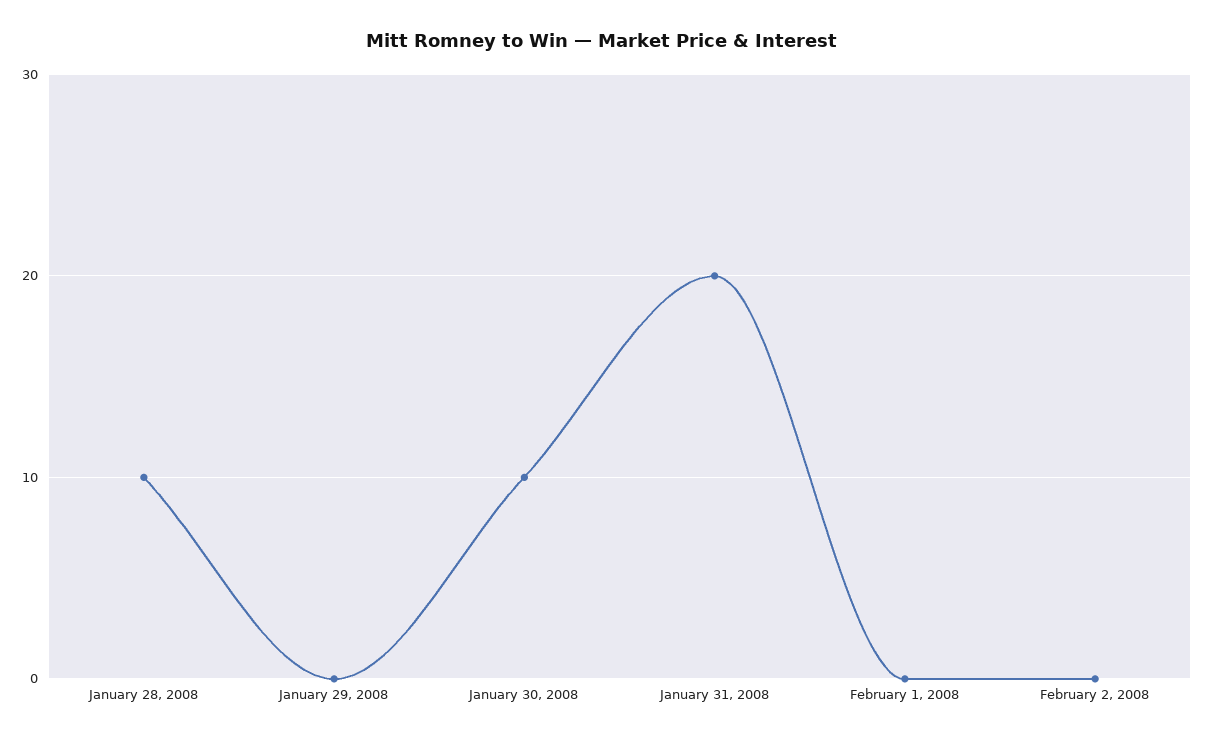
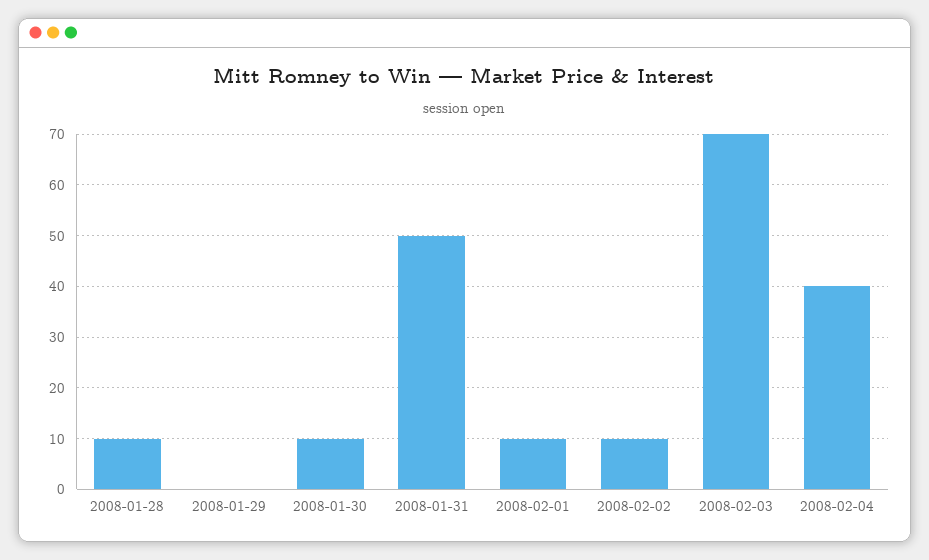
January 31, 2008: 20 -> 50
February 1, 2008: 0 -> 10
February 2, 2008: 0 -> 10
2008-02-03: none -> 70
2008-02-04: none -> 40

